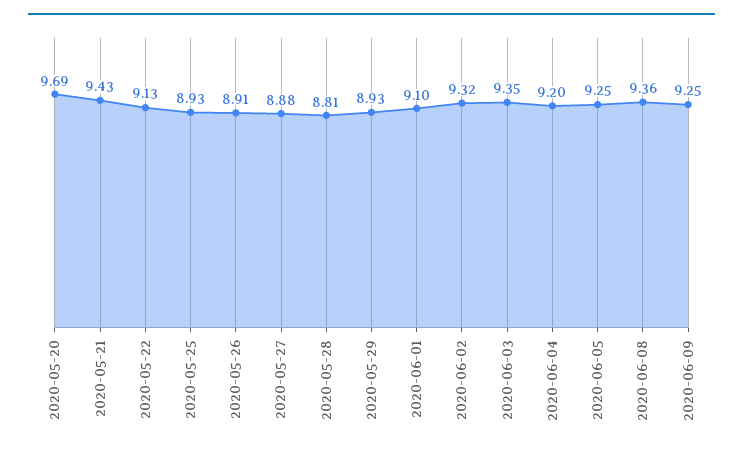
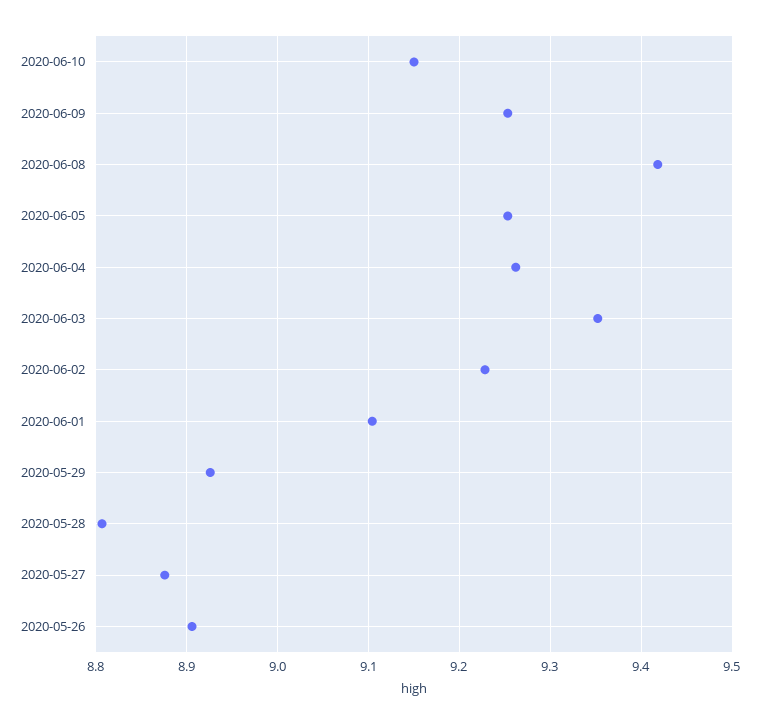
2020-05-20: 9.69 -> none
2020-05-21: 9.43 -> none
2020-05-22: 9.13 -> none
2020-05-25: 8.93 -> none
2020-06-02: 9.32 -> 9.23
2020-06-04: 9.2 -> 9.26
2020-06-08: 9.36 -> 9.42
2020-06-10: none -> 9.15

